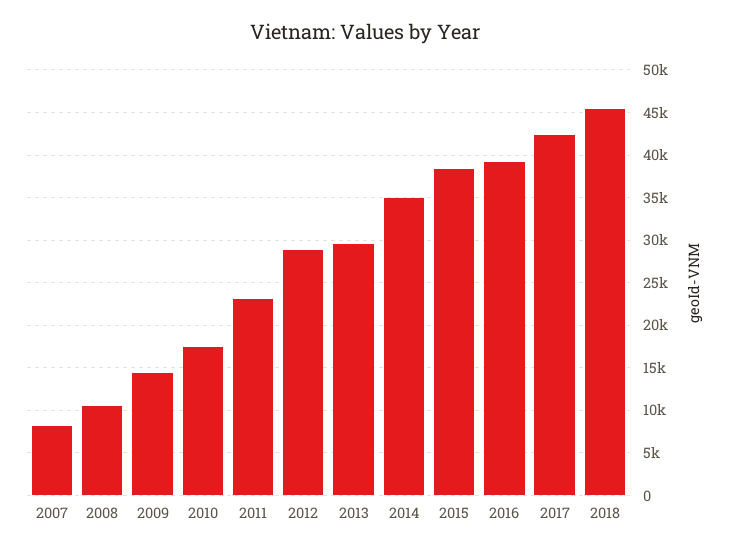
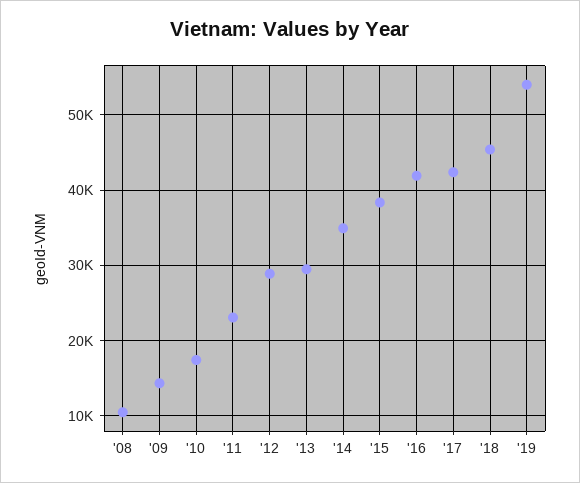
2007: 8000 -> none
2016: 39000 -> 42000
'19: none -> 54000

